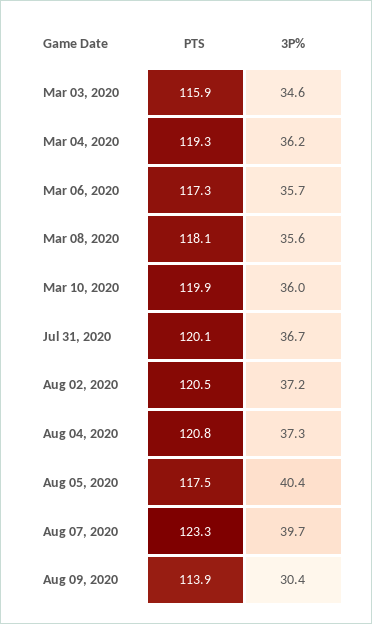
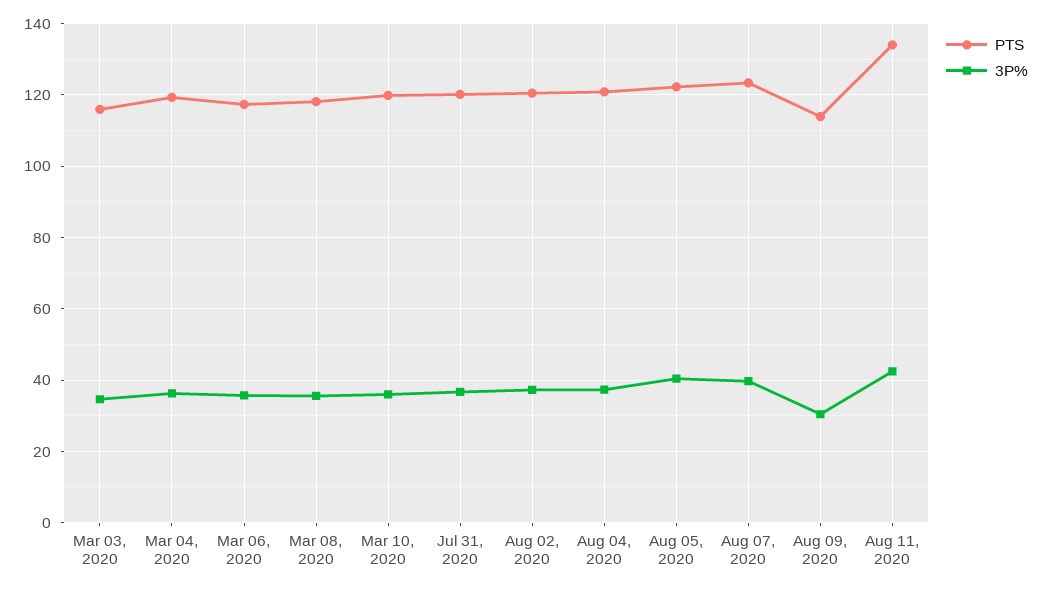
PTS, Aug 05, 2020: 117.5 -> 122
PTS, Aug 11, 2020: none -> 134
3P%, Aug 11, 2020: none -> 42

